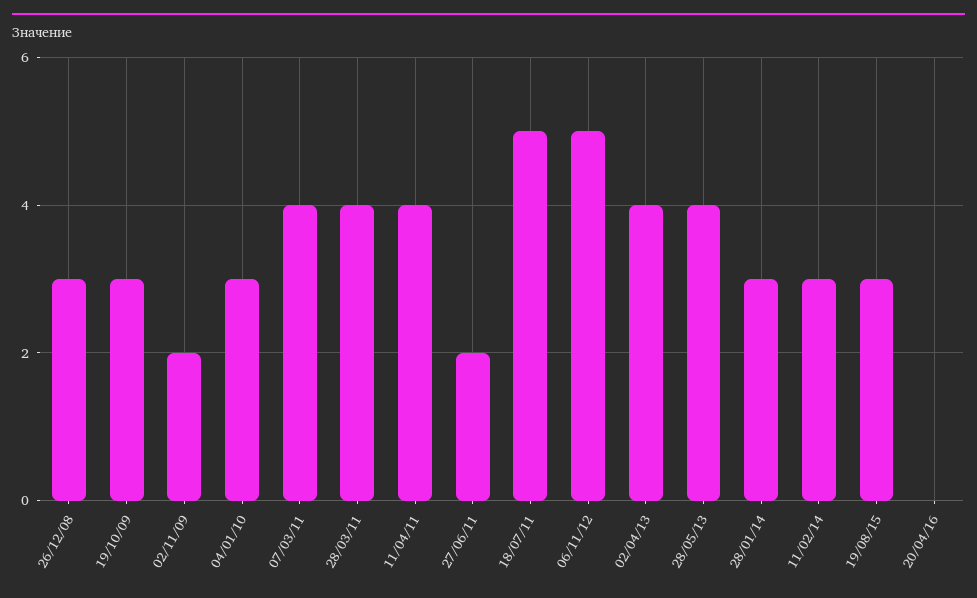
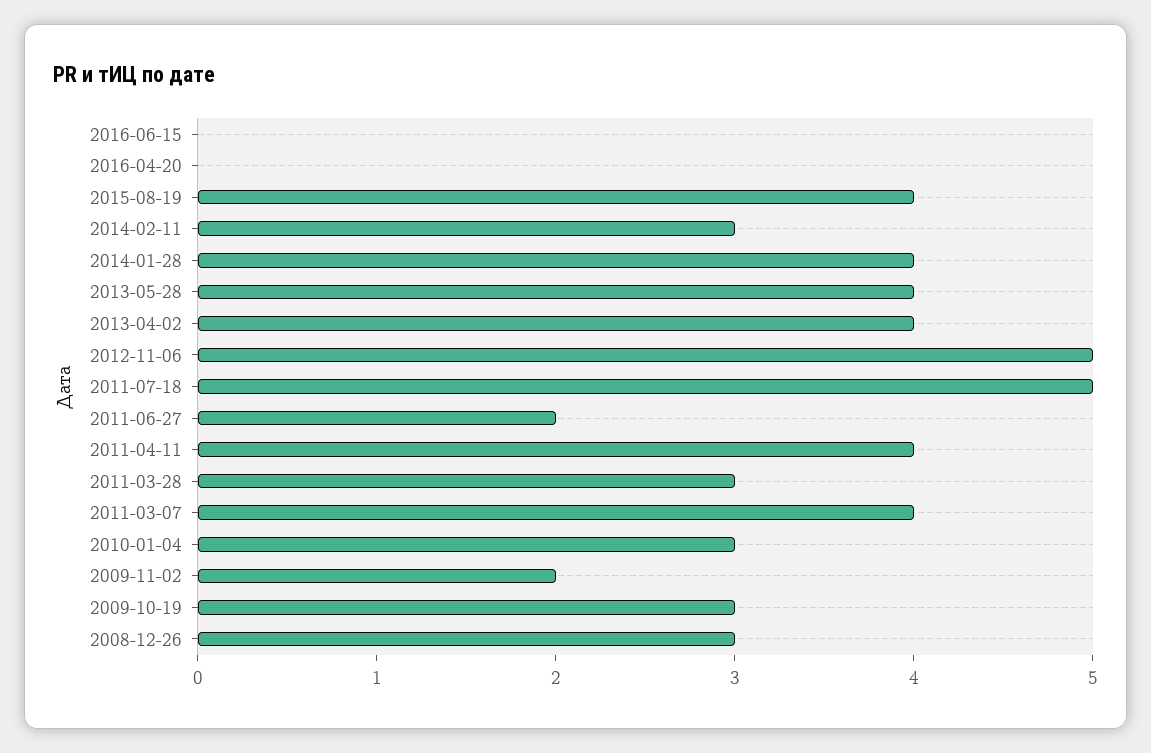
28/03/11: 4 -> 3
28/01/14: 3 -> 4
19/08/15: 3 -> 4
2016-06-15: none -> 0

